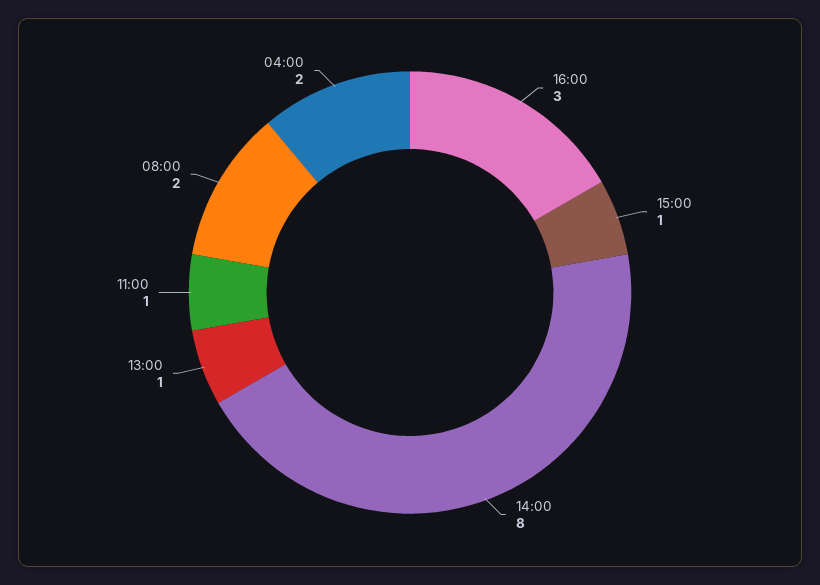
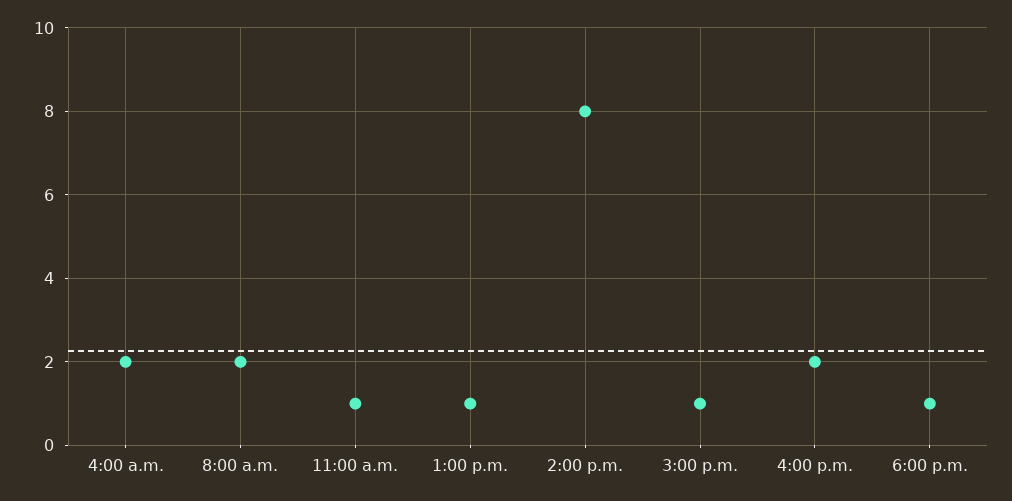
16:00: 3 -> 2
6:00 p.m.: none -> 1

